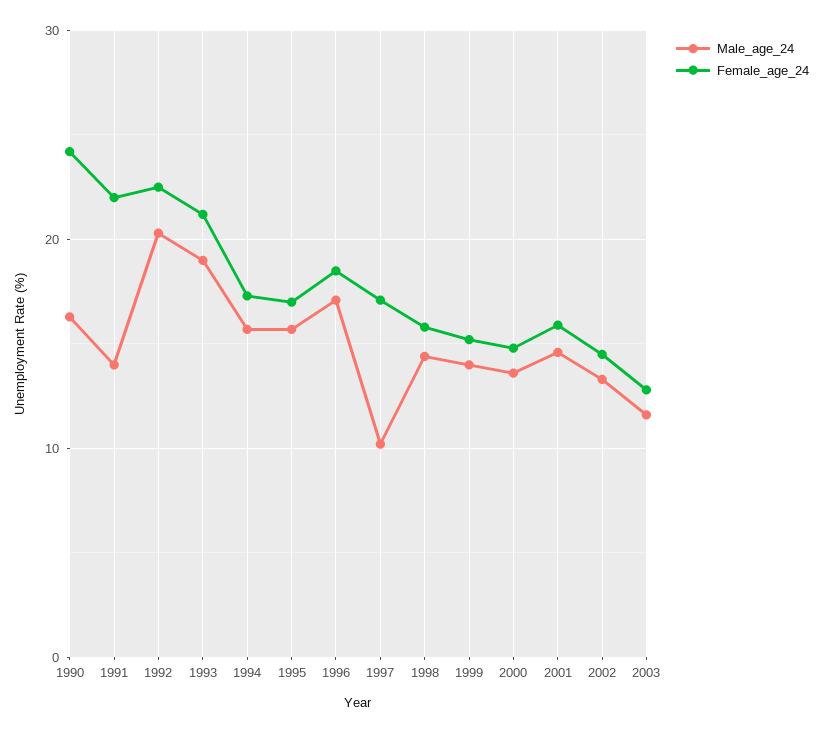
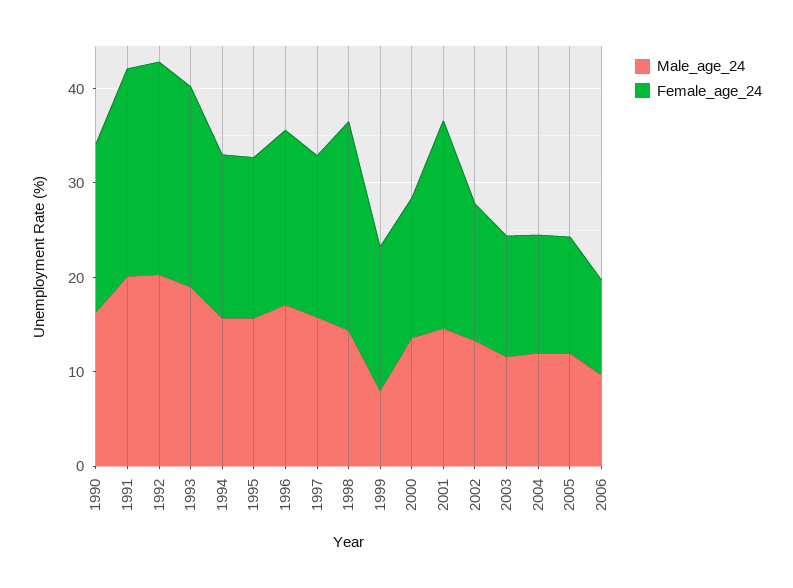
Female_age_24, 1990: 24 -> 18
Male_age_24, 1991: 14 -> 20
Male_age_24, 1997: 10 -> 16
Female_age_24, 1998: 16 -> 22
Male_age_24, 1999: 14 -> 8
Female_age_24, 2001: 16 -> 22
Male_age_24, 2004: none -> 12
Female_age_24, 2004: none -> 12
Male_age_24, 2005: none -> 12
Female_age_24, 2005: none -> 12
Male_age_24, 2006: none -> 10
Female_age_24, 2006: none -> 10

